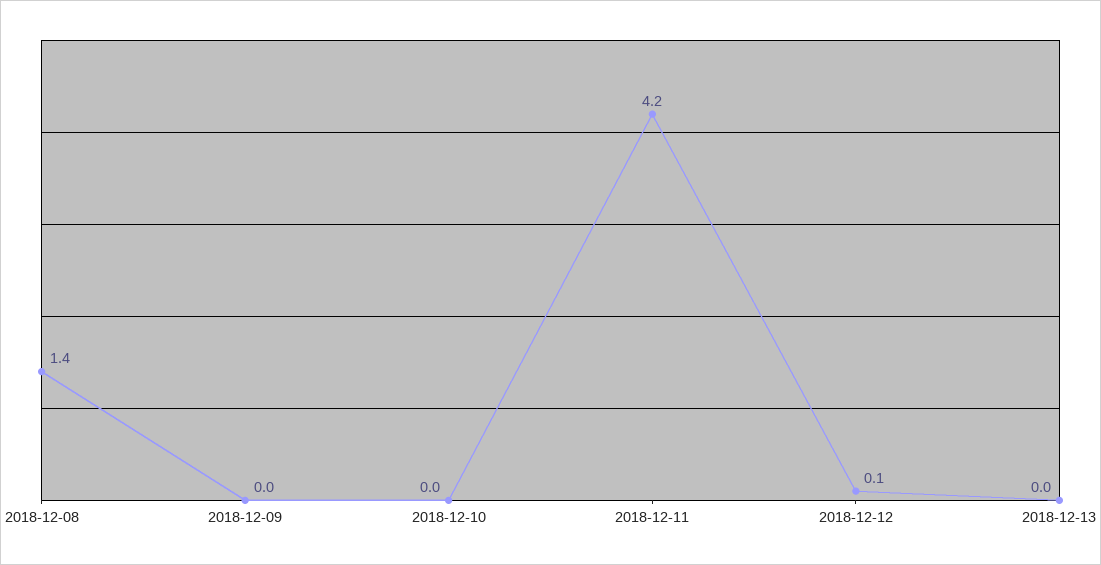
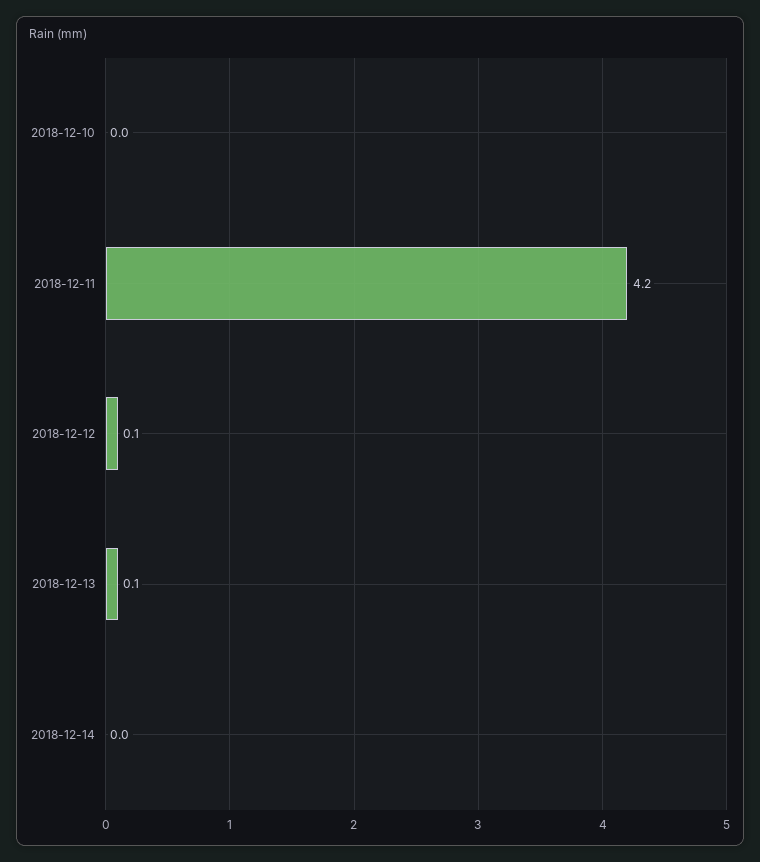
2018-12-08: 1.4 -> none
2018-12-09: 0 -> none
2018-12-13: 0 -> 0.1
2018-12-14: none -> 0

